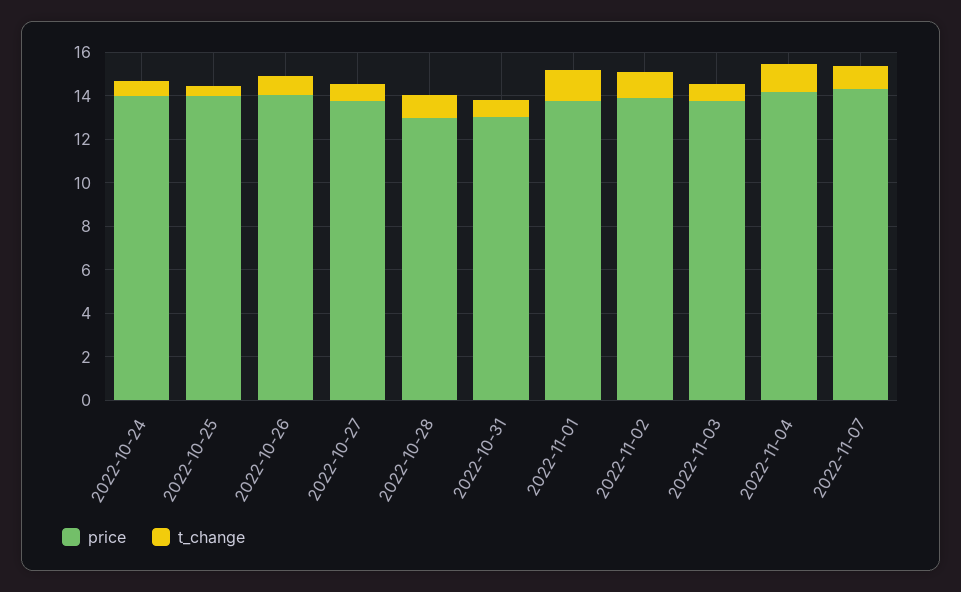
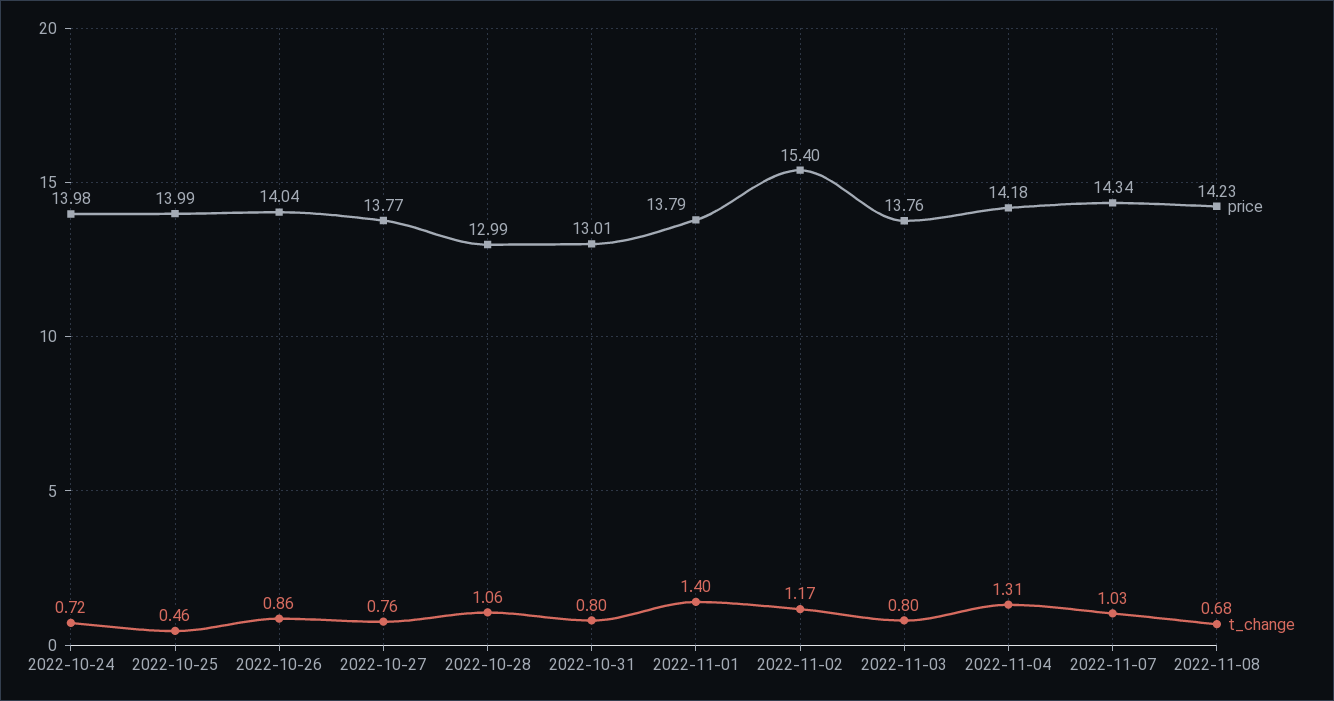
price, 2022-11-02: 14 -> 15.4
price, 2022-11-08: none -> 14.23
t_change, 2022-11-08: none -> 0.68

